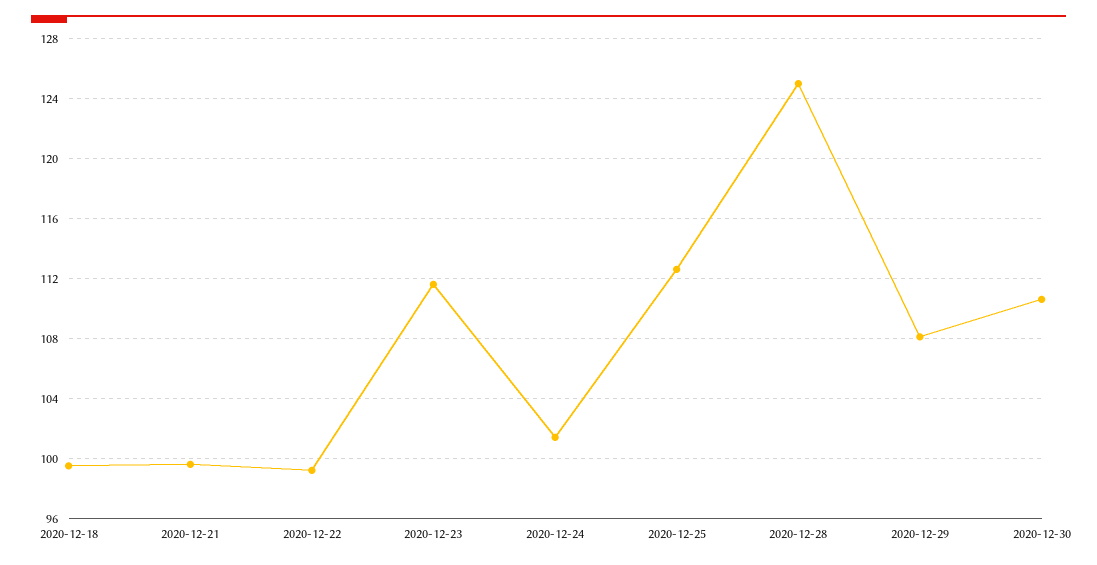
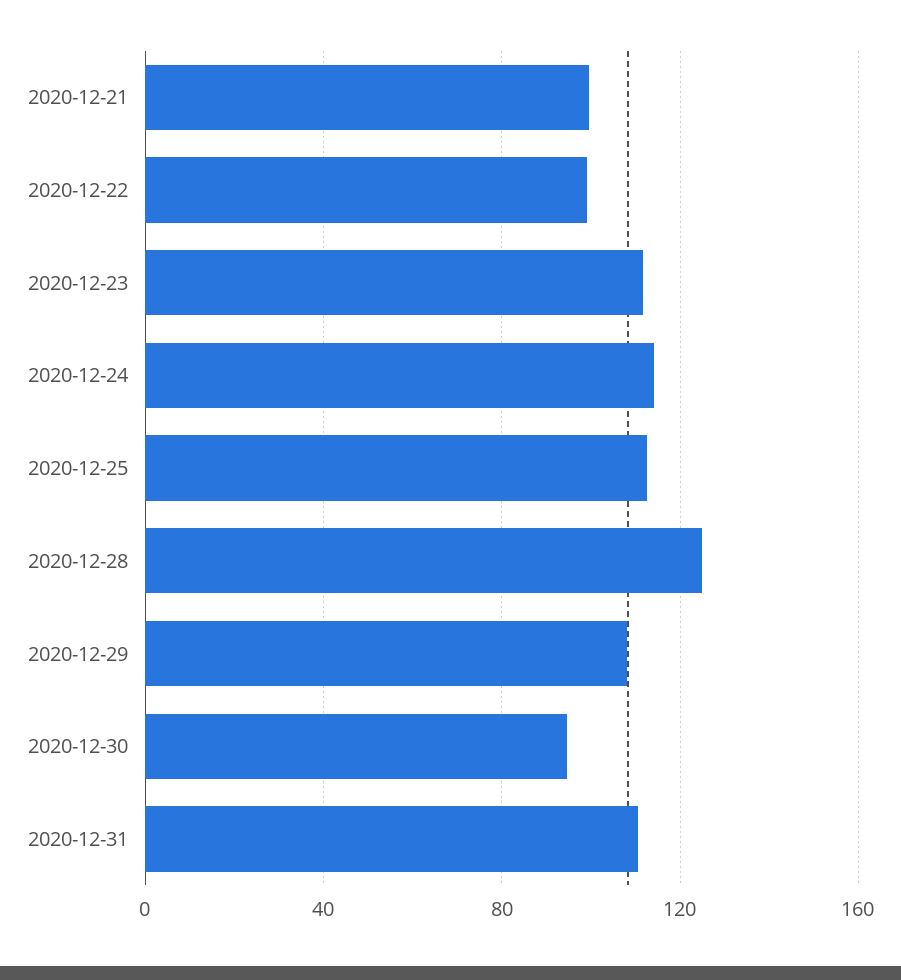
2020-12-18: 99.5 -> none
2020-12-24: 101.5 -> 115
2020-12-30: 110.5 -> 95
2020-12-31: none -> 110

